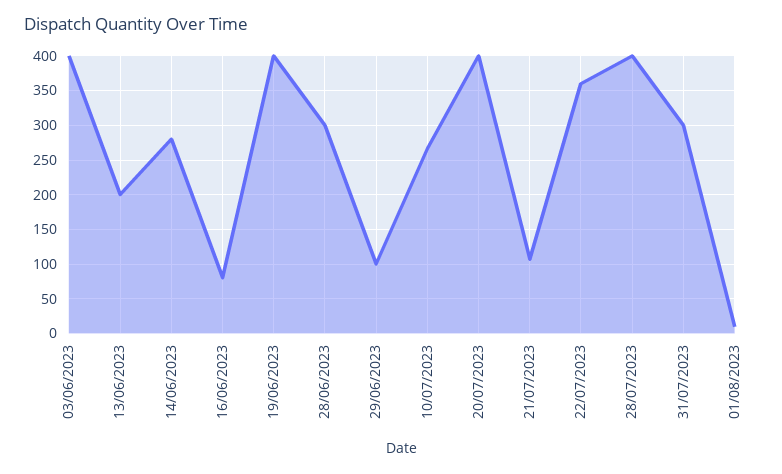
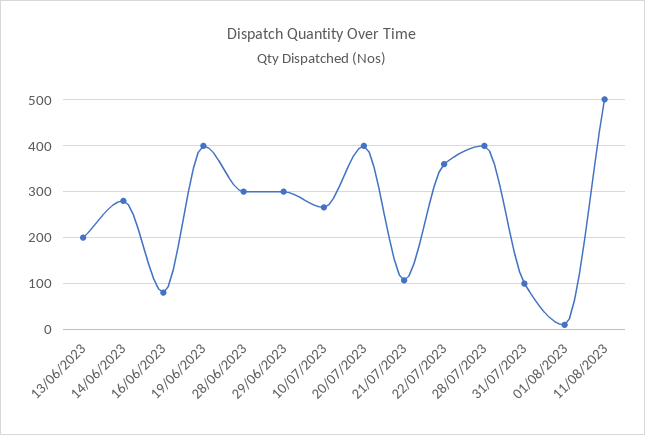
03/06/2023: 400 -> none
29/06/2023: 100 -> 300
31/07/2023: 300 -> 100
11/08/2023: none -> 500

